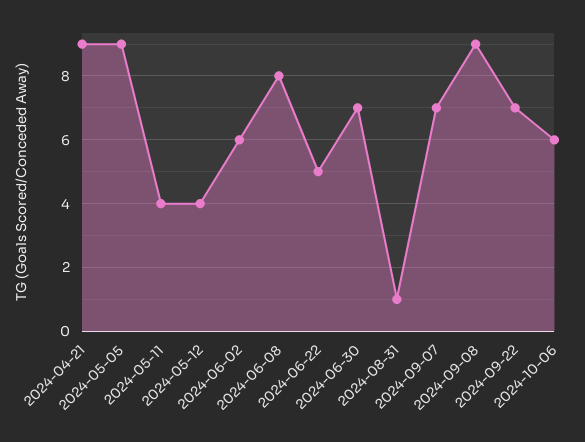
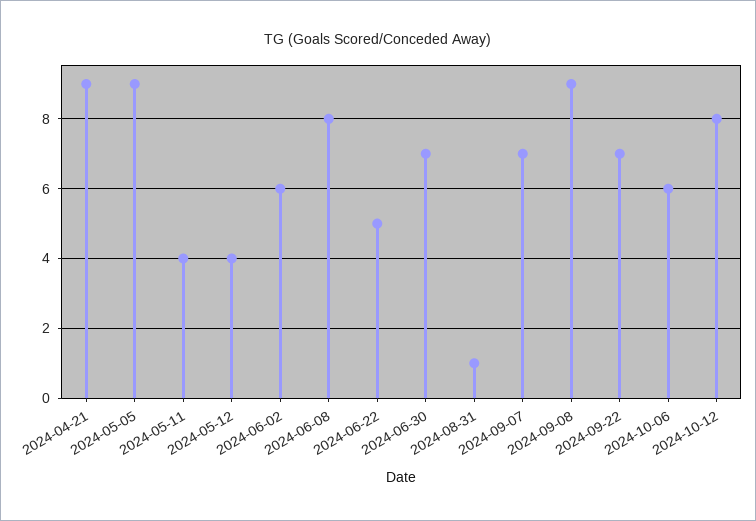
2024-10-12: none -> 8

